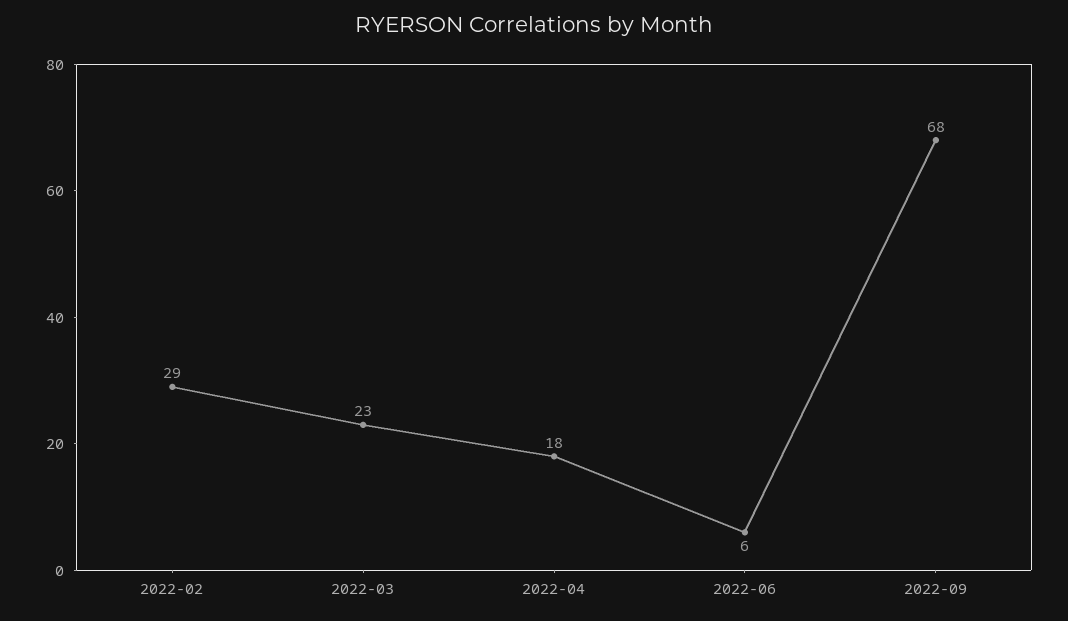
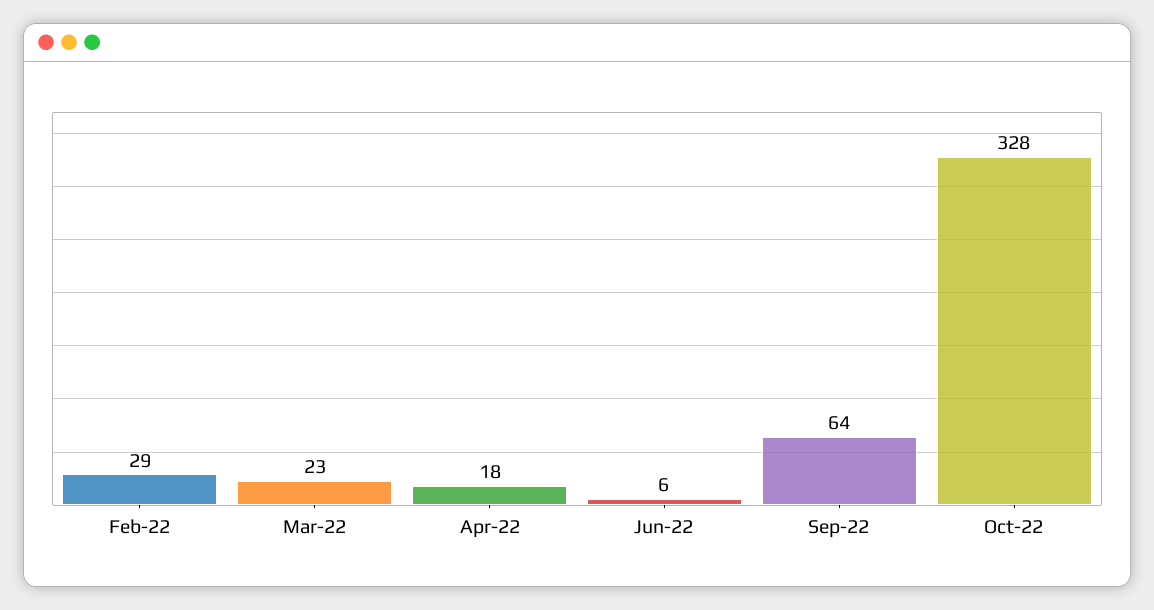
2022-09: 68 -> 64
Oct-22: none -> 328

